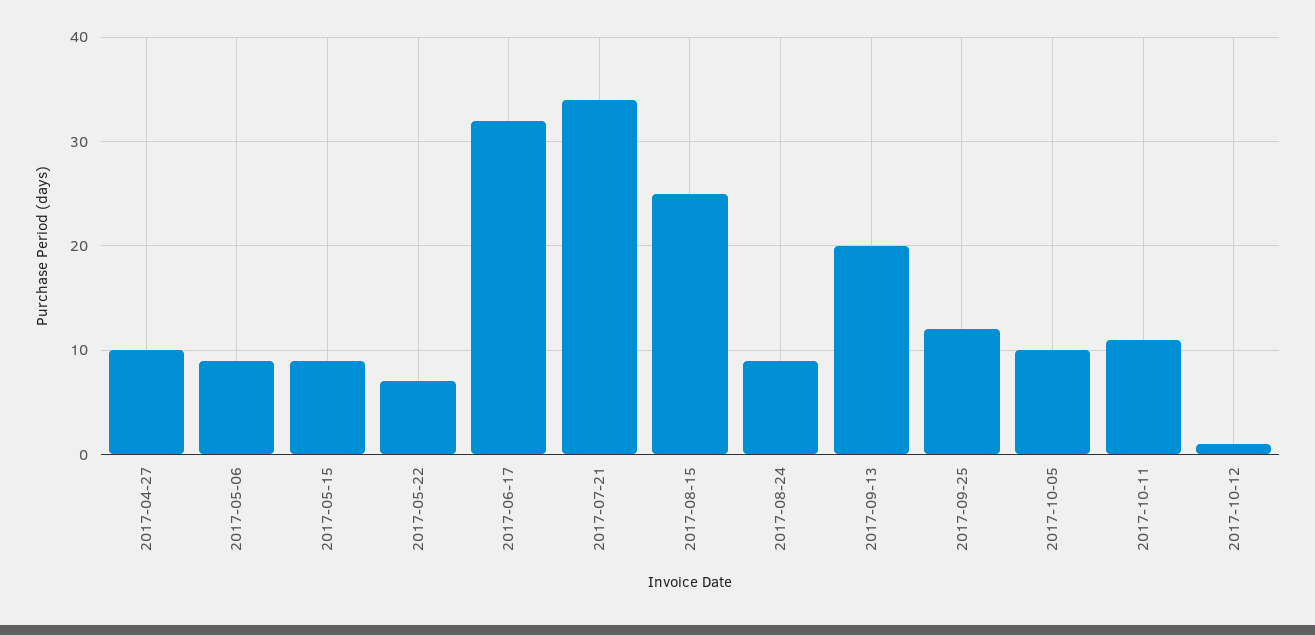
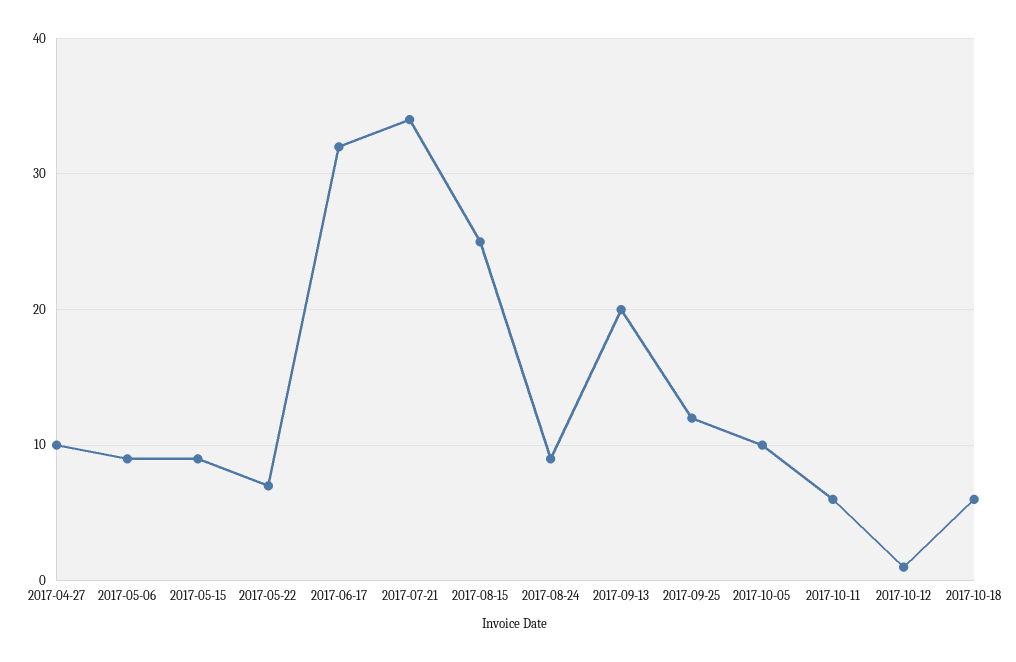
2017-10-11: 11 -> 6
2017-10-18: none -> 6

